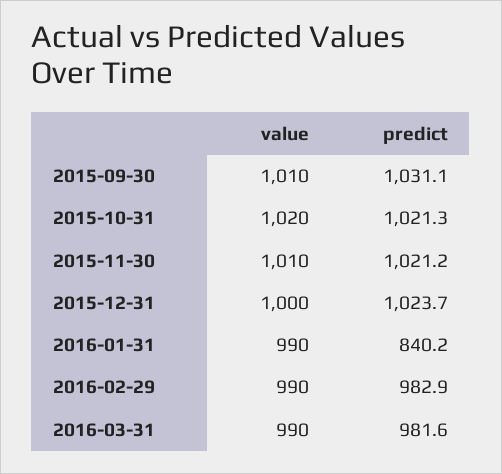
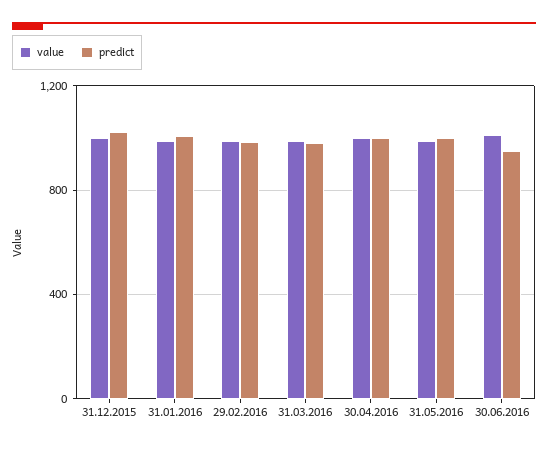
value, 2015-09-30: 1010 -> none
predict, 2015-09-30: 1031.1 -> none
value, 2015-10-31: 1020 -> none
predict, 2015-10-31: 1021.3 -> none
value, 2015-11-30: 1010 -> none
predict, 2015-11-30: 1021.2 -> none
predict, 2016-01-31: 840.2 -> 1000
value, 30.04.2016: none -> 1000
predict, 30.04.2016: none -> 1000
value, 31.05.2016: none -> 1000
predict, 31.05.2016: none -> 1000
value, 30.06.2016: none -> 1000
predict, 30.06.2016: none -> 950

